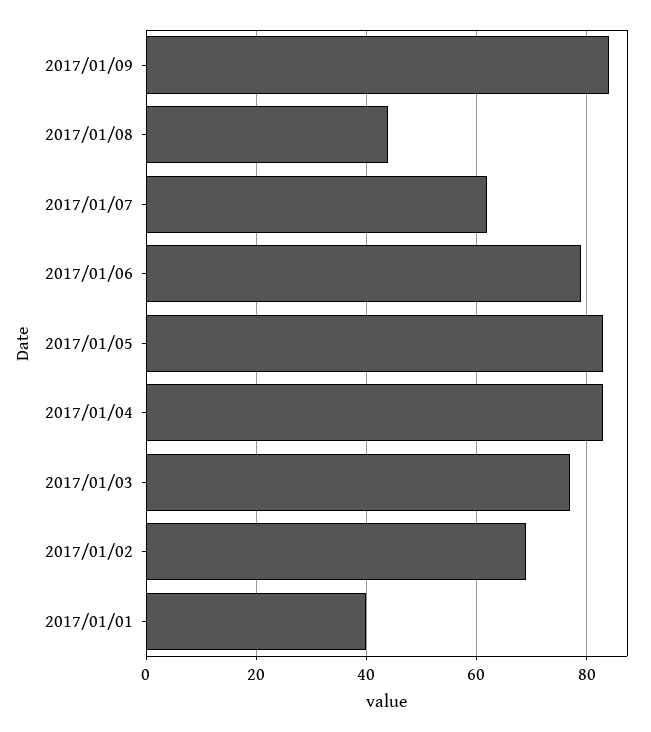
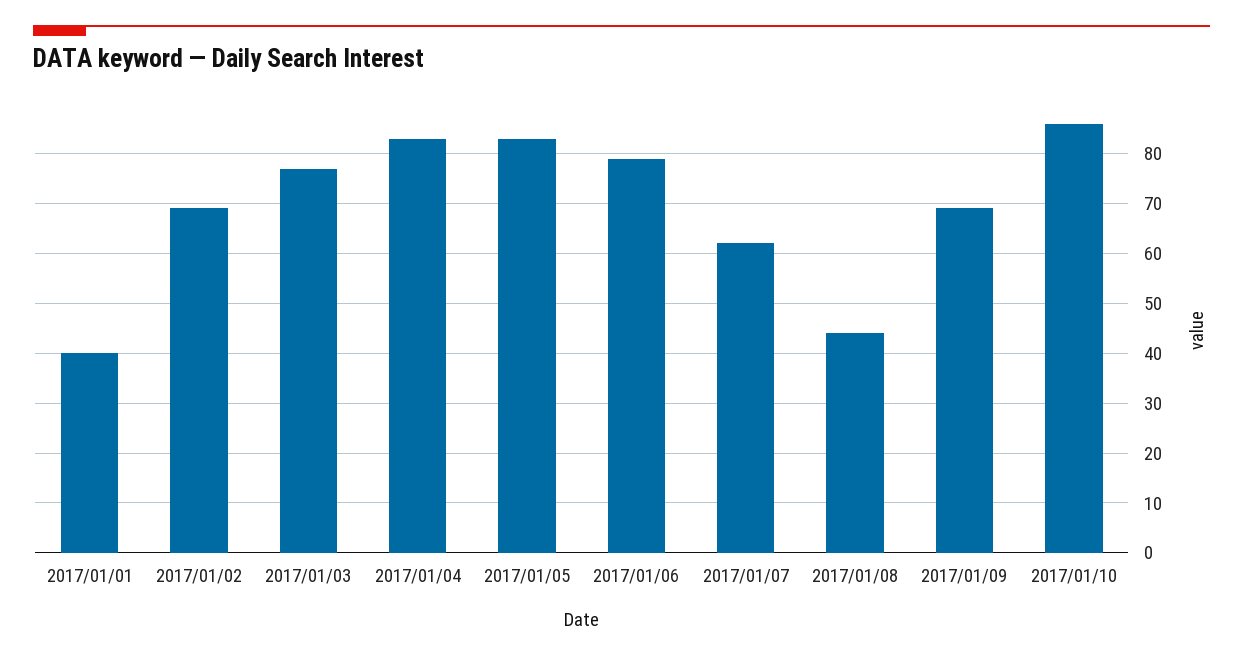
2017/01/09: 85 -> 70
2017/01/10: none -> 85

